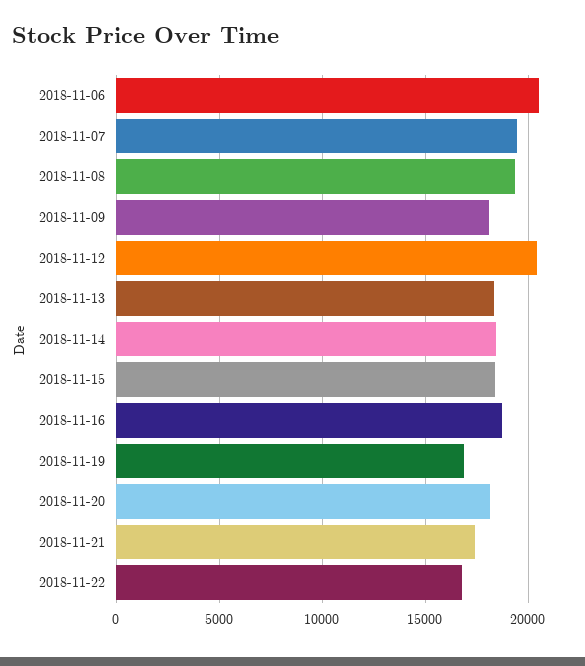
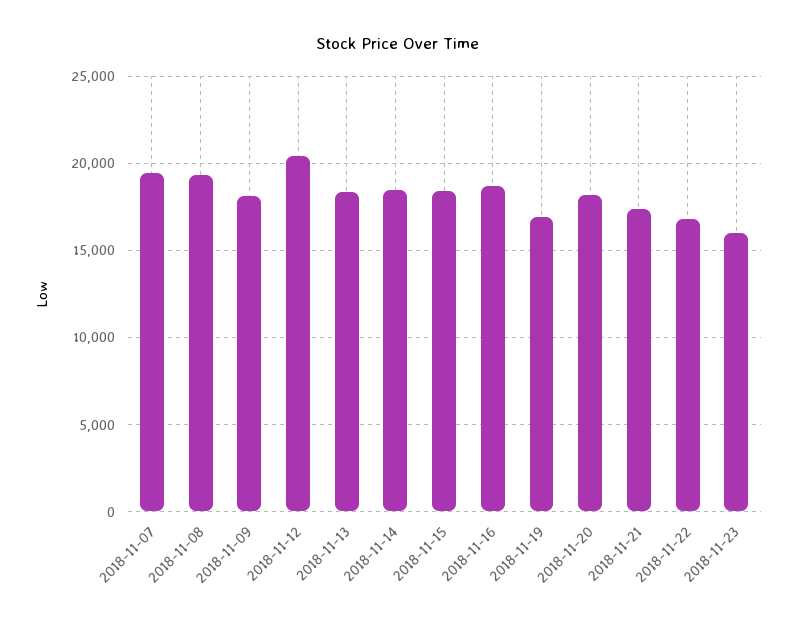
2018-11-06: 20500 -> none
2018-11-23: none -> 16000

